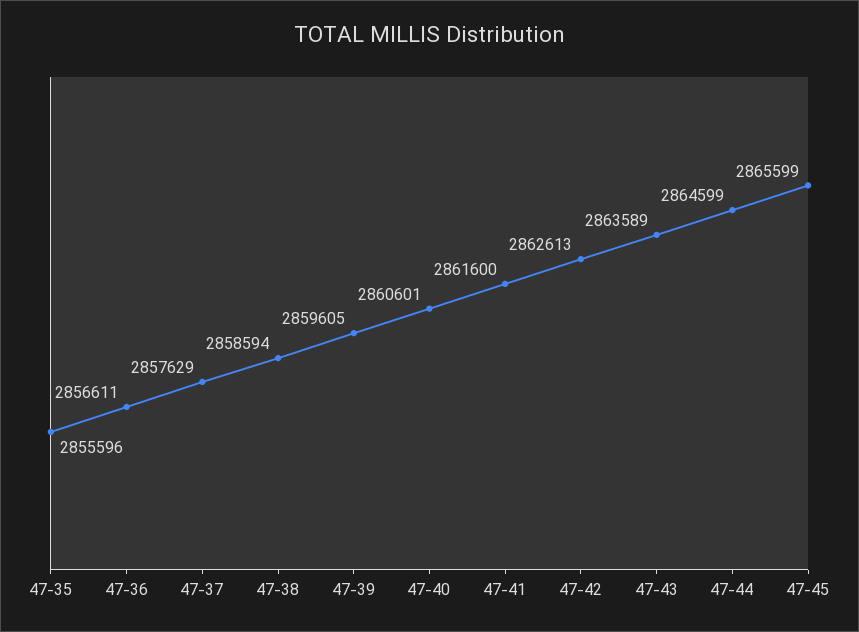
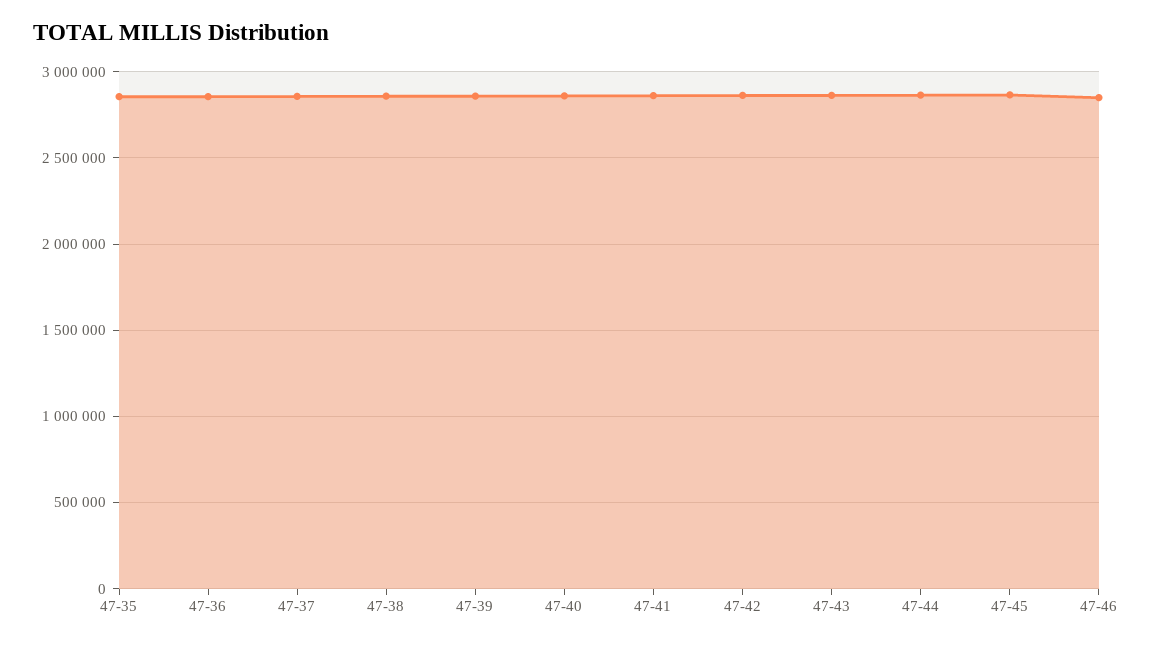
47-46: none -> 2850000

